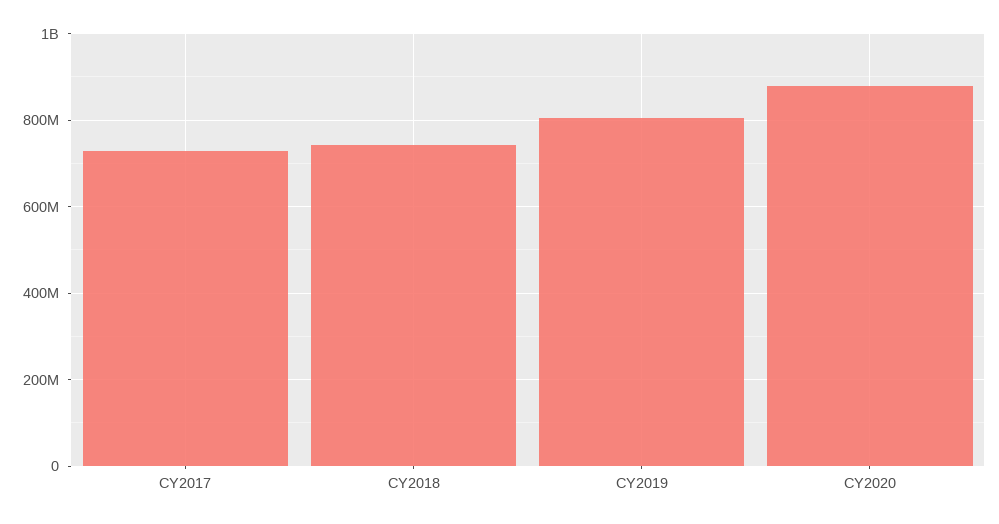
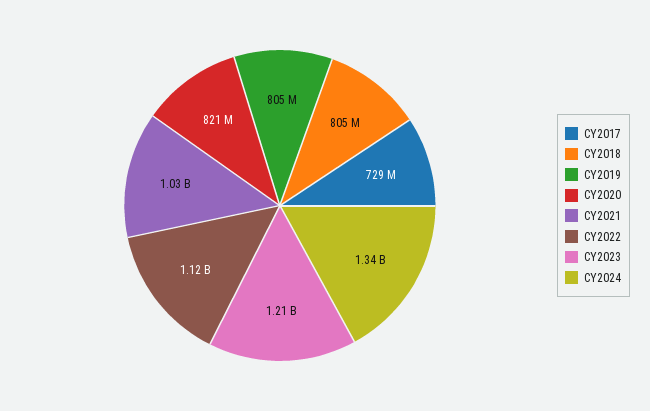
CY2018: 740000000 -> 805000000
CY2020: 880000000 -> 821000000
CY2021: none -> 1030000000
CY2022: none -> 1120000000
CY2023: none -> 1210000000
CY2024: none -> 1340000000

